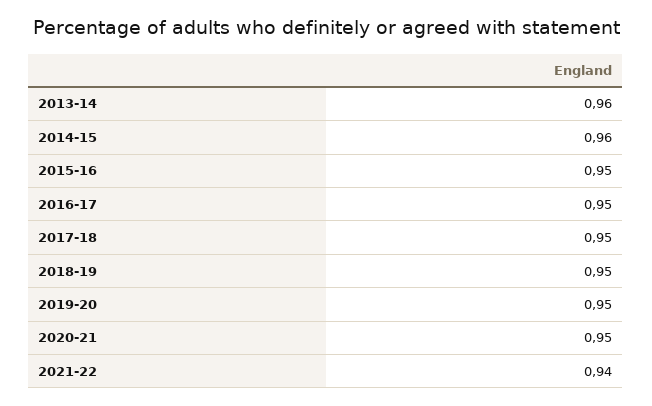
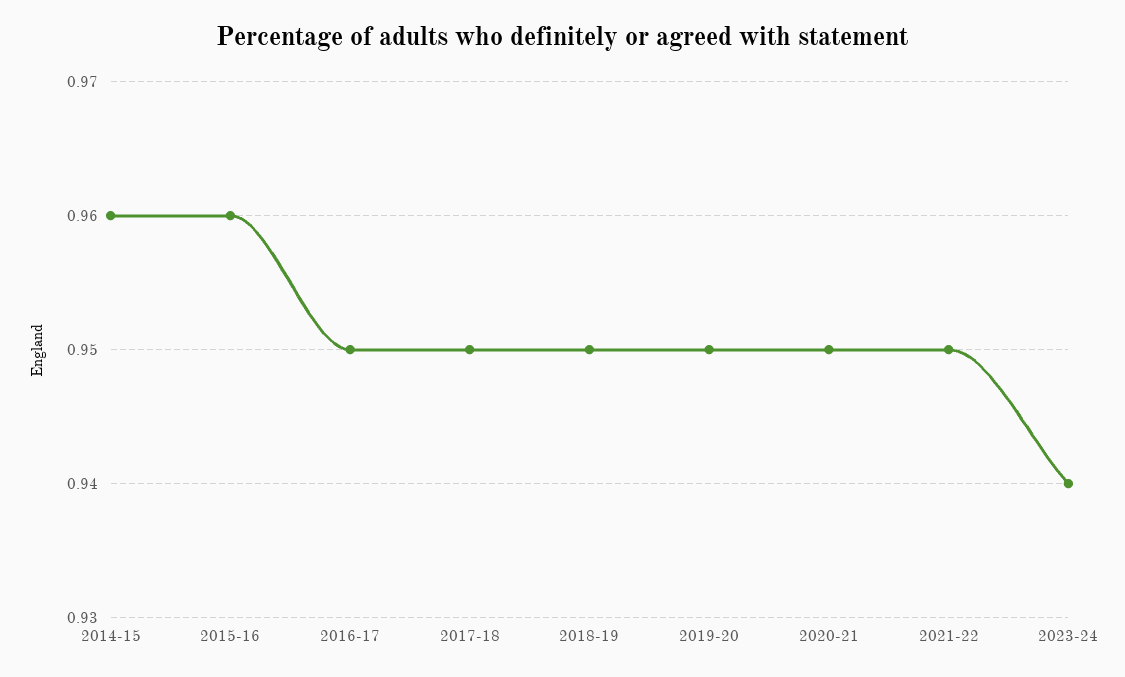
2013-14: 0.96 -> none
2015-16: 0.95 -> 0.96
2021-22: 0.94 -> 0.95
2023-24: none -> 0.94

